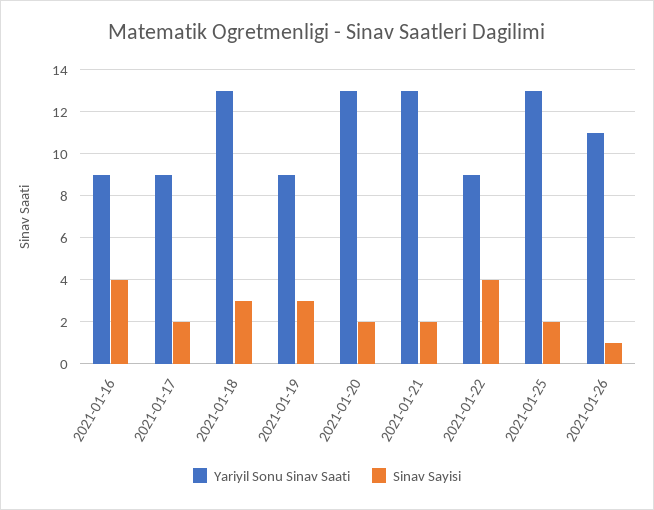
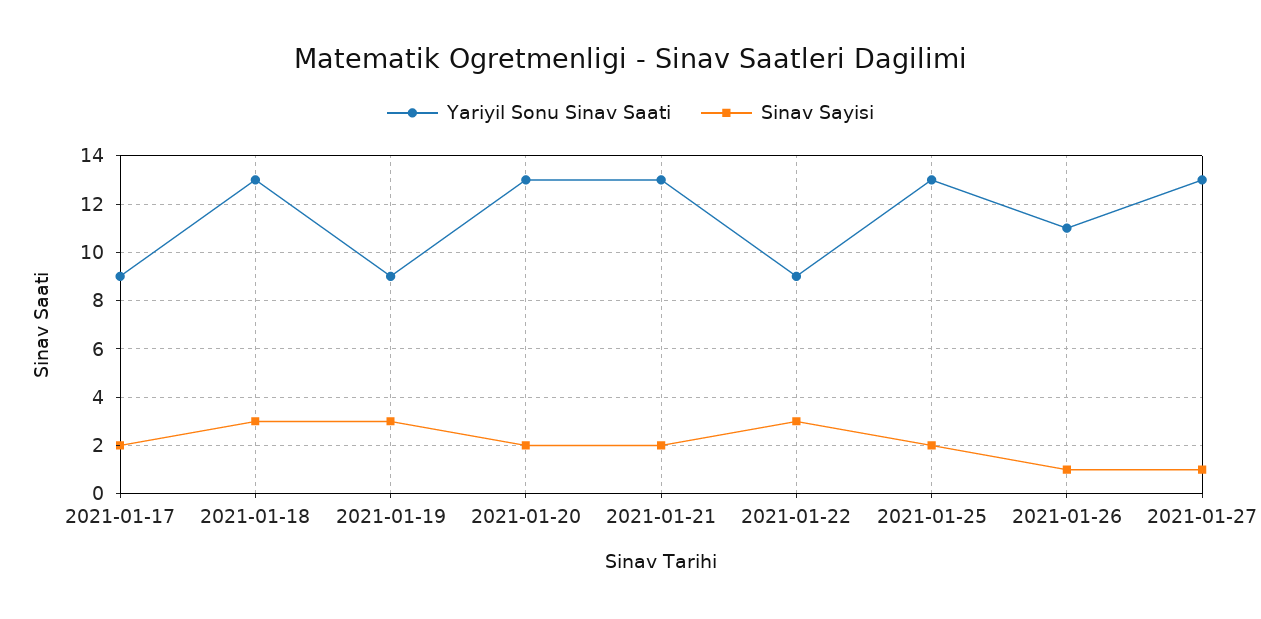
Yariyil Sonu Sinav Saati, 2021-01-16: 9 -> none
Sinav Sayisi, 2021-01-16: 4 -> none
Sinav Sayisi, 2021-01-22: 4 -> 3
Yariyil Sonu Sinav Saati, 2021-01-27: none -> 13
Sinav Sayisi, 2021-01-27: none -> 1

